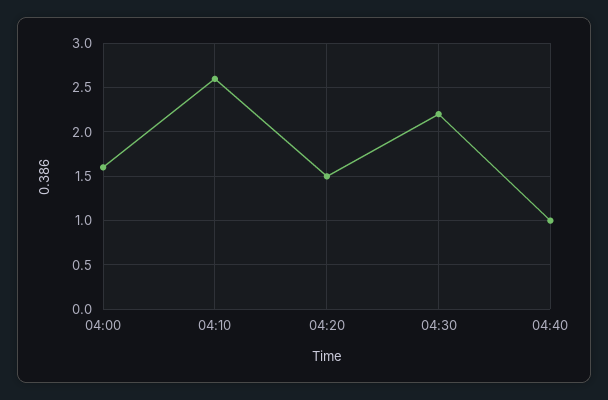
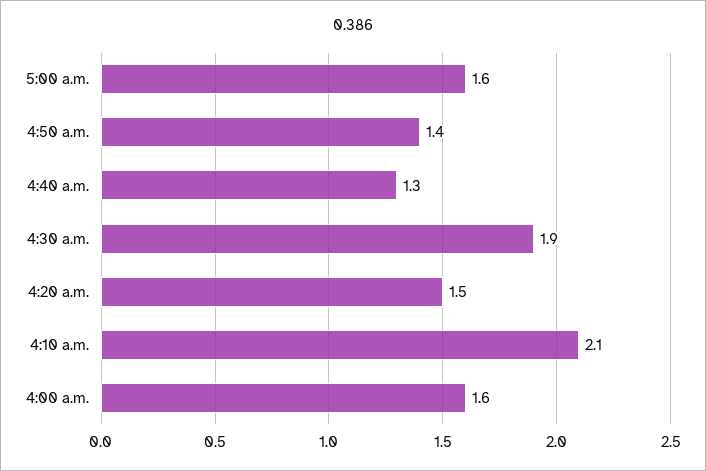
04:10: 2.6 -> 2.1
04:30: 2.2 -> 1.9
04:40: 1 -> 1.3
5:00 a.m.: none -> 1.6
4:50 a.m.: none -> 1.4

